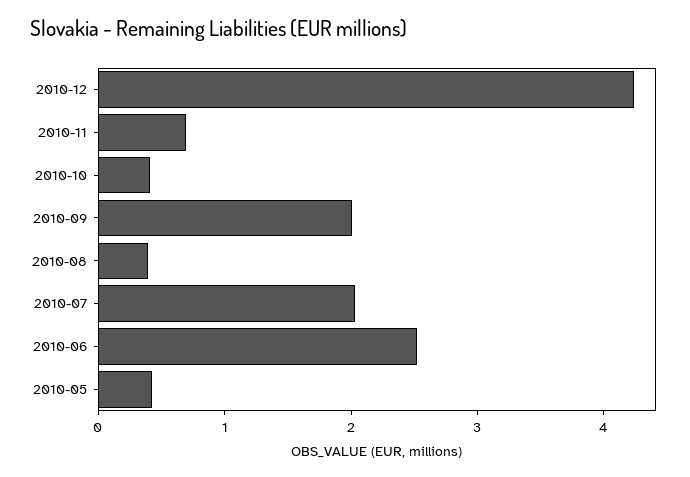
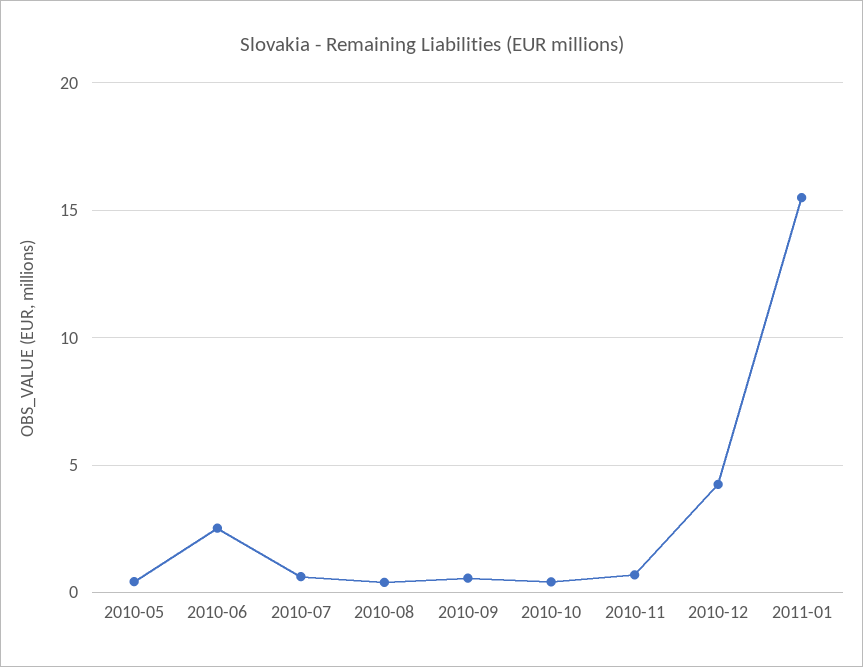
2010-09: 2 -> 0.5
2010-07: 2 -> 0.5
2011-01: none -> 15.5

